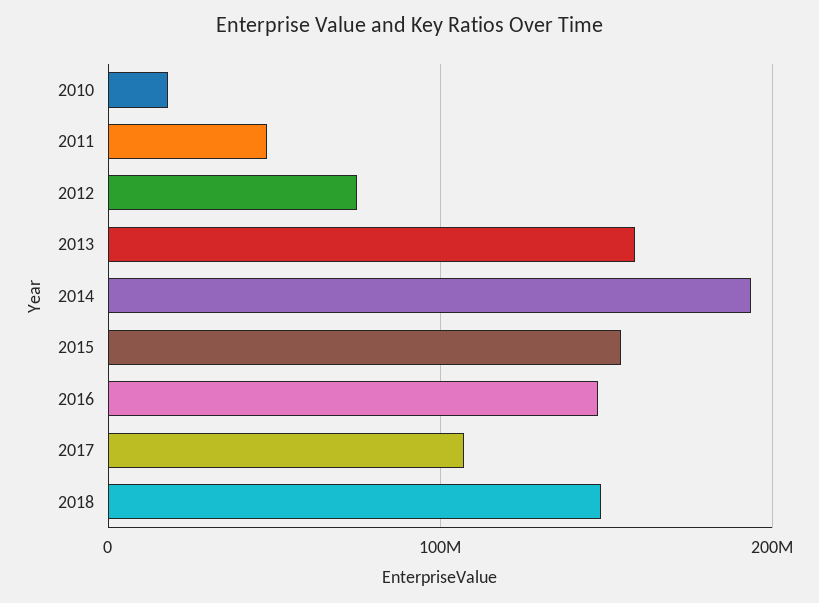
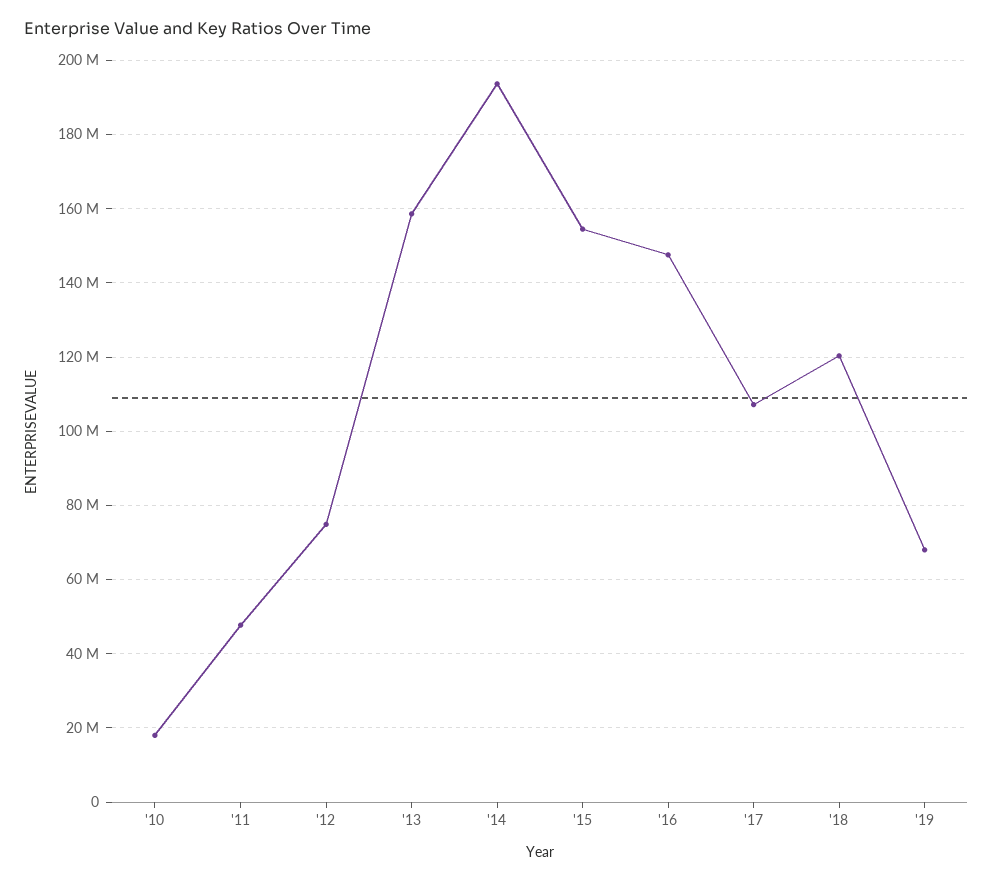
2018: 150000000 -> 120000000
'19: none -> 68000000

